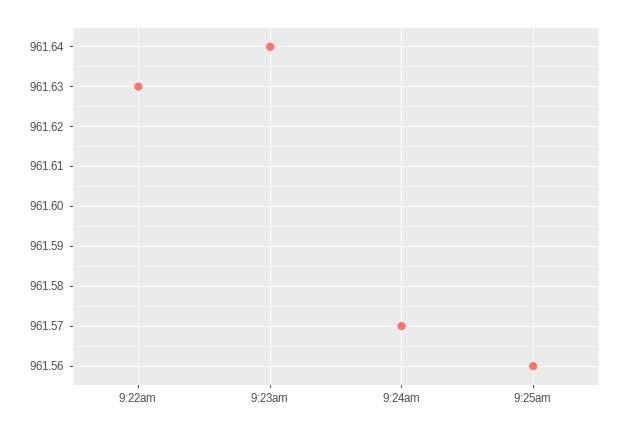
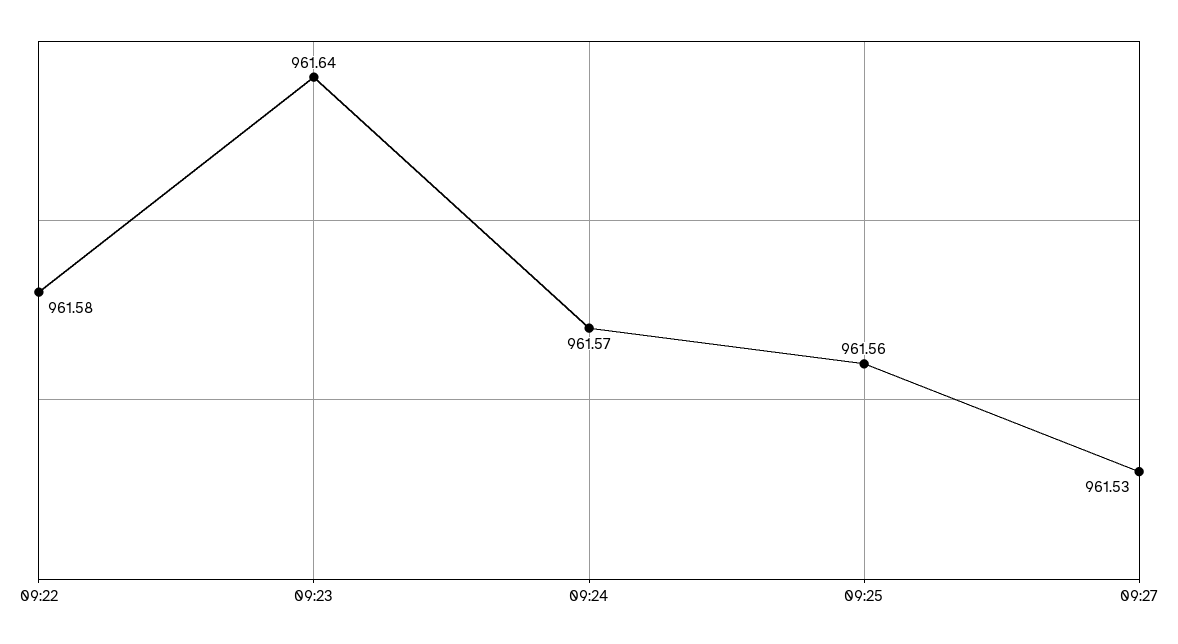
9:22am: 961.63 -> 961.58
09:27: none -> 961.53

